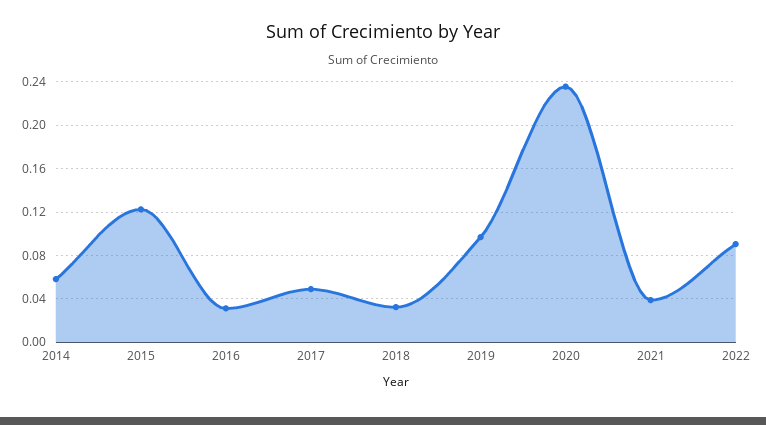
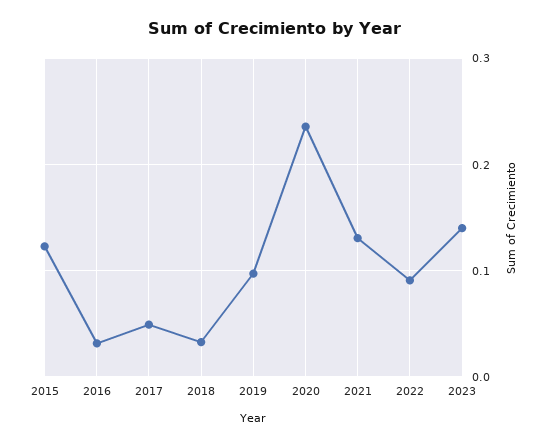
2014: 0.06 -> none
2021: 0.04 -> 0.13
2023: none -> 0.14

